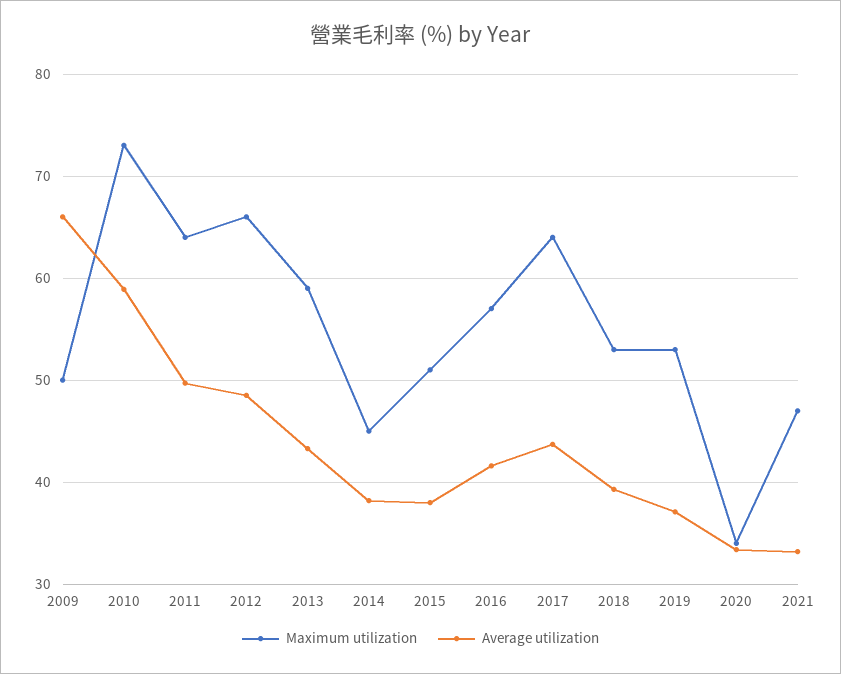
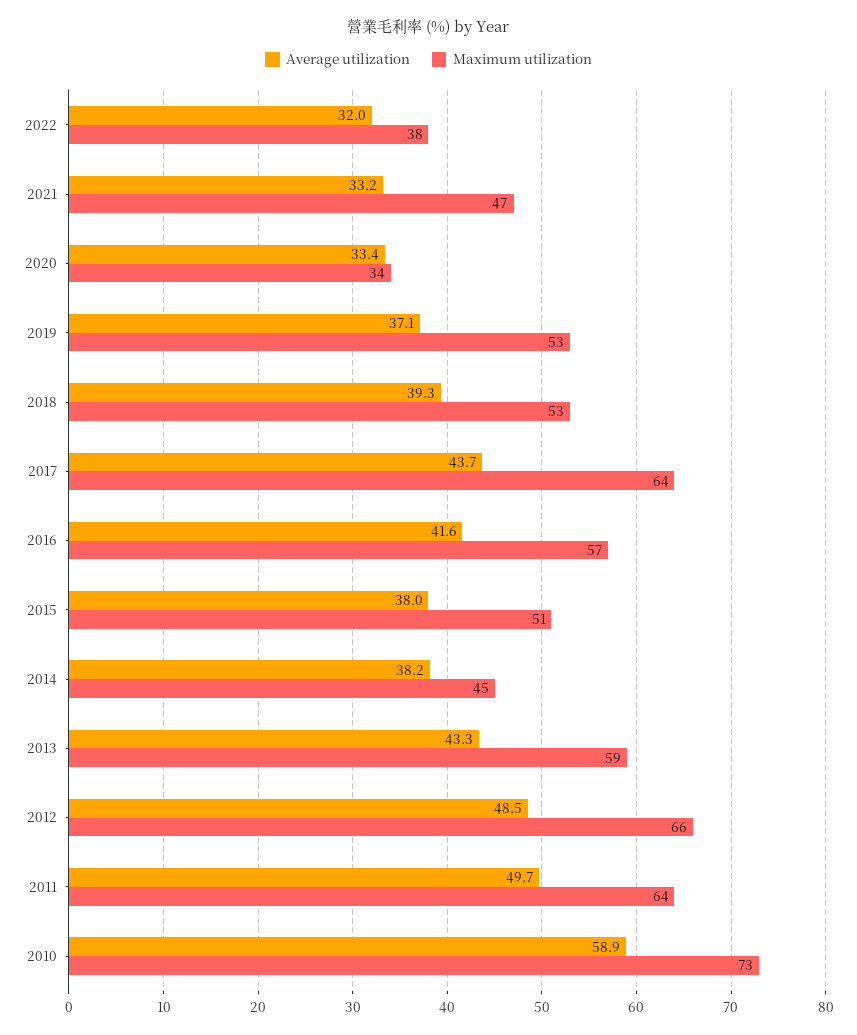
Maximum utilization, 2009: 50 -> none
Average utilization, 2009: 66 -> none
Average utilization, 2022: none -> 32
Maximum utilization, 2022: none -> 38

